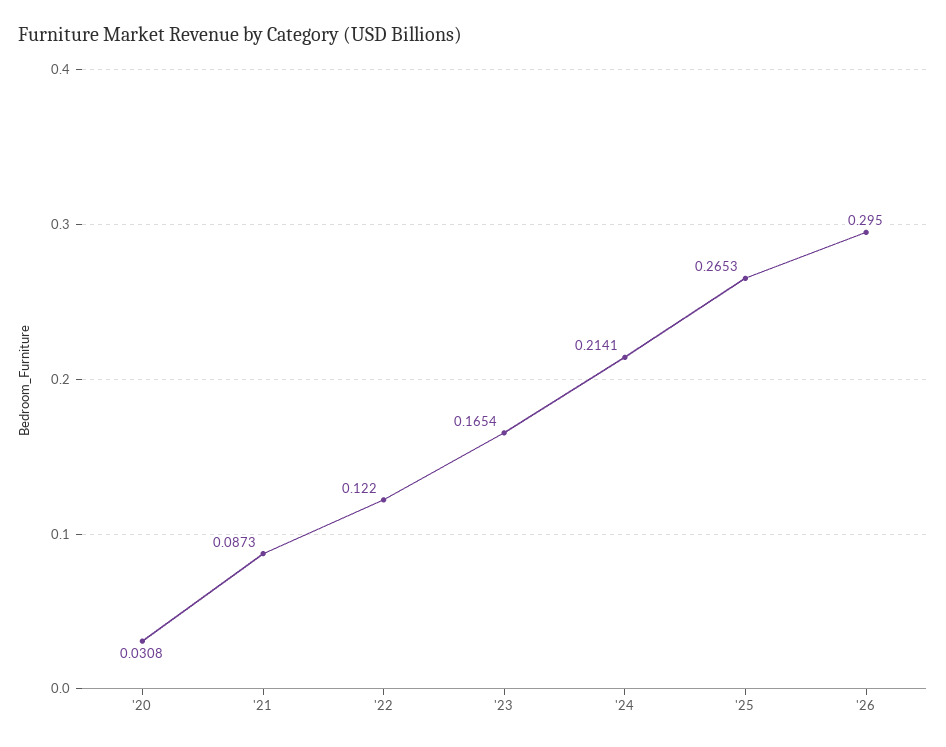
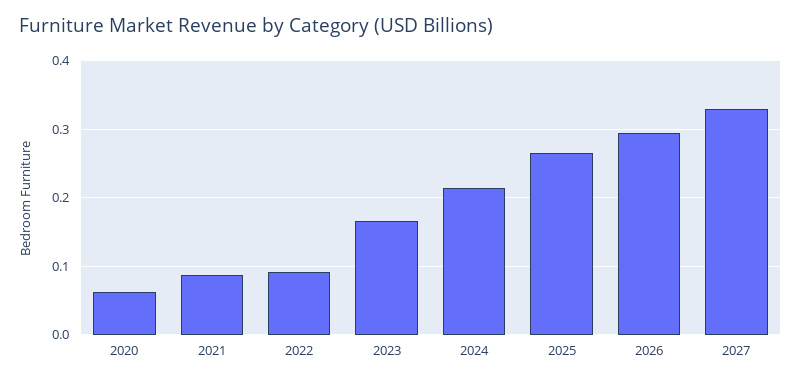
'20: 0.0308 -> 0.06
'22: 0.122 -> 0.09
2027: none -> 0.33

